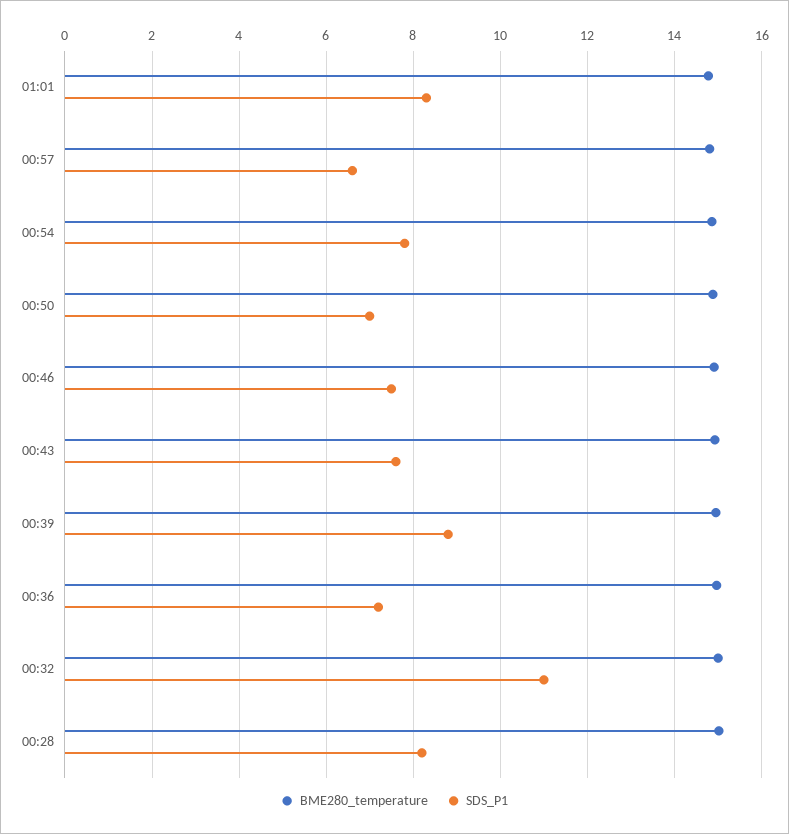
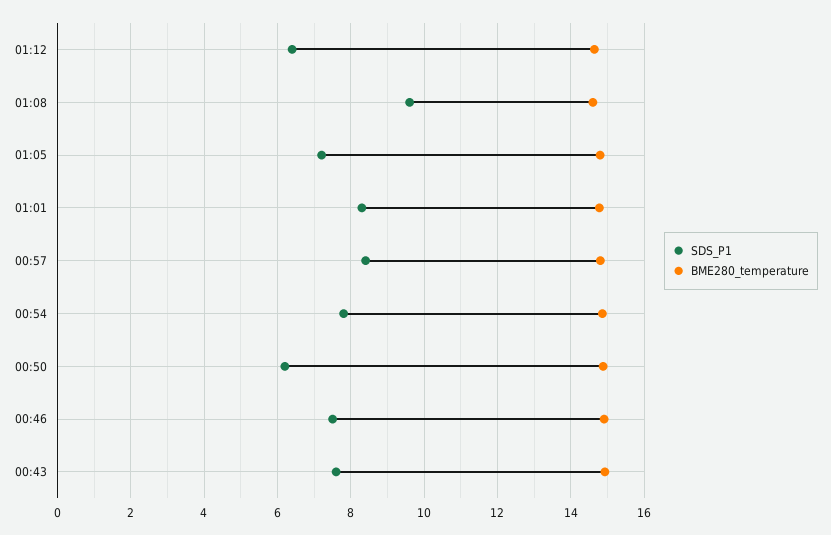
SDS_P1, 00:57: 6.6 -> 8.4
SDS_P1, 00:50: 7 -> 6.2
BME280_temperature, 00:39: 15 -> none
SDS_P1, 00:39: 8.8 -> none
BME280_temperature, 00:36: 15 -> none
SDS_P1, 00:36: 7.2 -> none
BME280_temperature, 00:32: 15 -> none
SDS_P1, 00:32: 11 -> none
BME280_temperature, 00:28: 15 -> none
SDS_P1, 00:28: 8.2 -> none
SDS_P1, 01:12: none -> 6.4
BME280_temperature, 01:12: none -> 14.6
SDS_P1, 01:08: none -> 9.6
BME280_temperature, 01:08: none -> 14.6
SDS_P1, 01:05: none -> 7.2
BME280_temperature, 01:05: none -> 14.8

